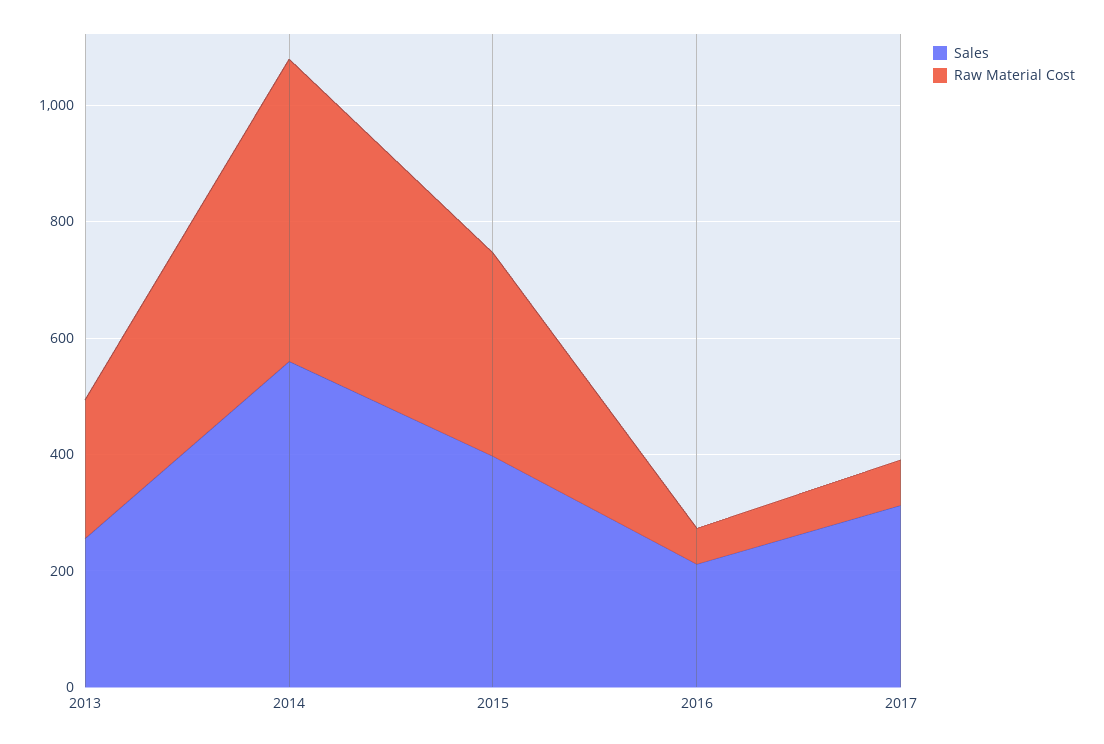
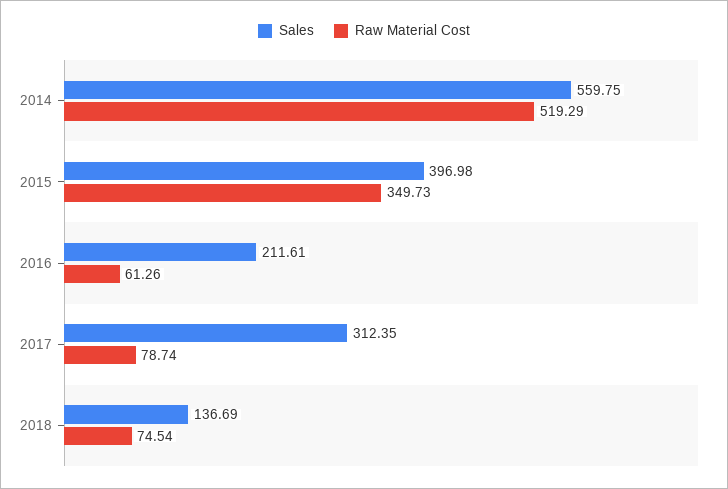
Sales, 2013: 250 -> none
Raw Material Cost, 2013: 250 -> none
Sales, 2018: none -> 136.69
Raw Material Cost, 2018: none -> 74.54

